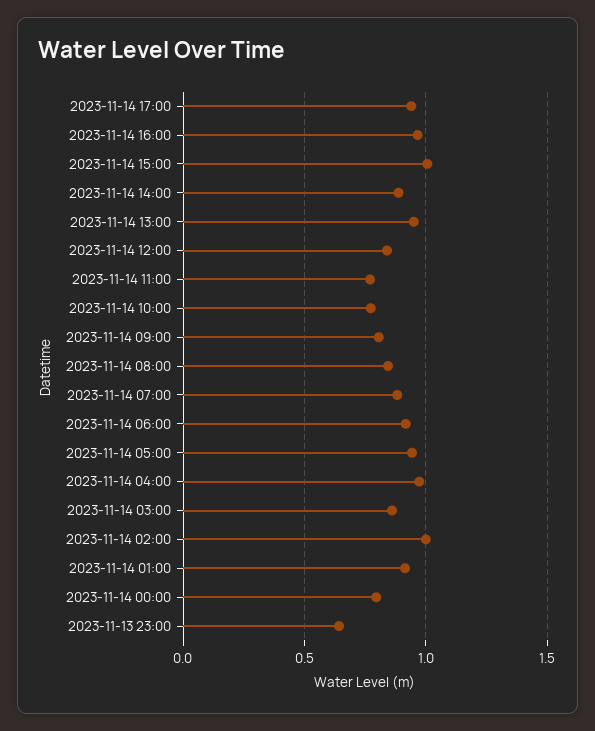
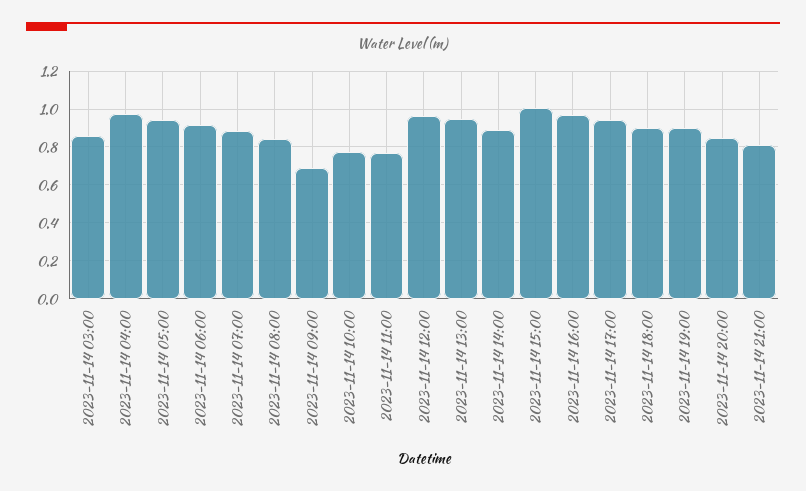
2023-11-14 12:00: 0.85 -> 0.95
2023-11-14 09:00: 0.8 -> 0.7
2023-11-14 02:00: 1 -> none
2023-11-14 01:00: 0.9 -> none
2023-11-14 00:00: 0.8 -> none
2023-11-13 23:00: 0.65 -> none
2023-11-14 18:00: none -> 0.9
2023-11-14 19:00: none -> 0.9
2023-11-14 20:00: none -> 0.85
2023-11-14 21:00: none -> 0.8

